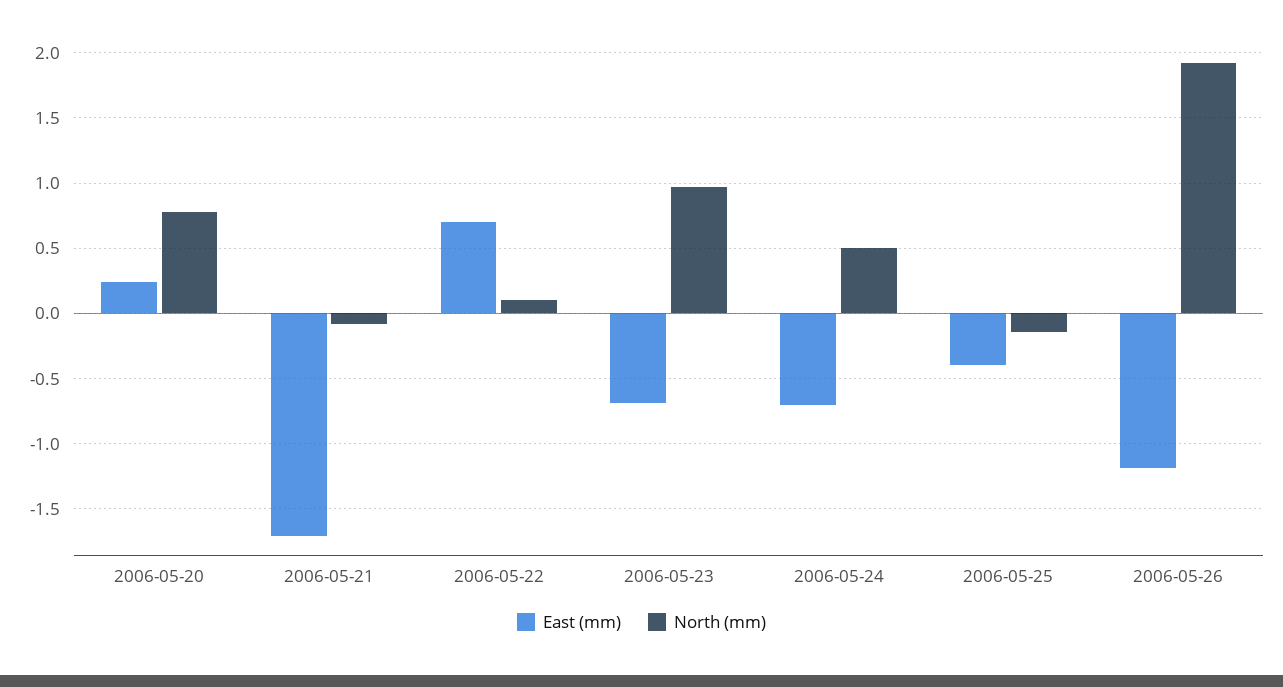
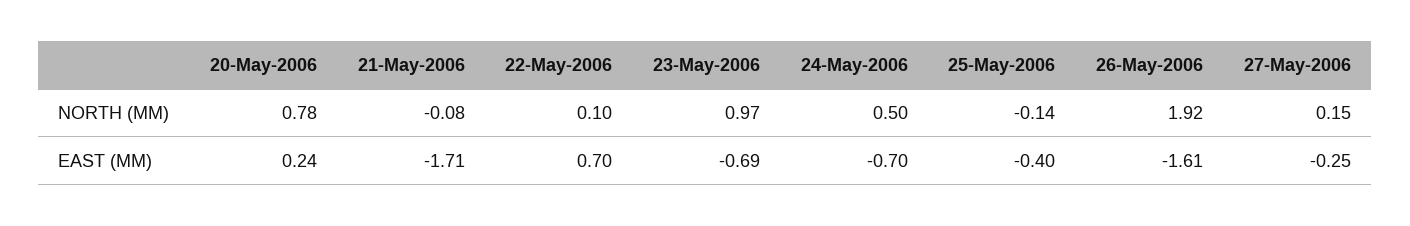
East (mm), 2006-05-26: -1.2 -> -1.61
North (mm), 27-May-2006: none -> 0.15
East (mm), 27-May-2006: none -> -0.25

